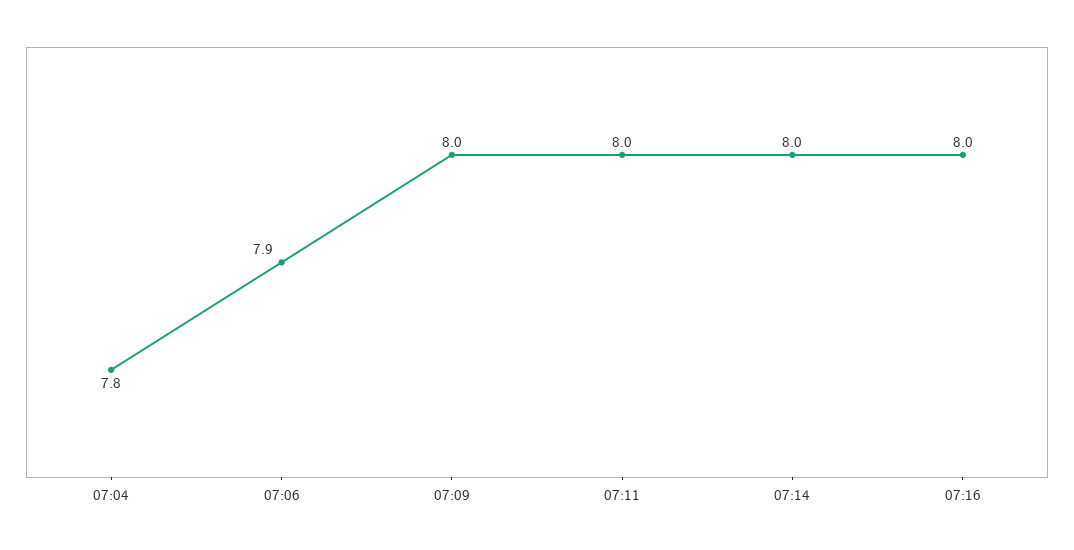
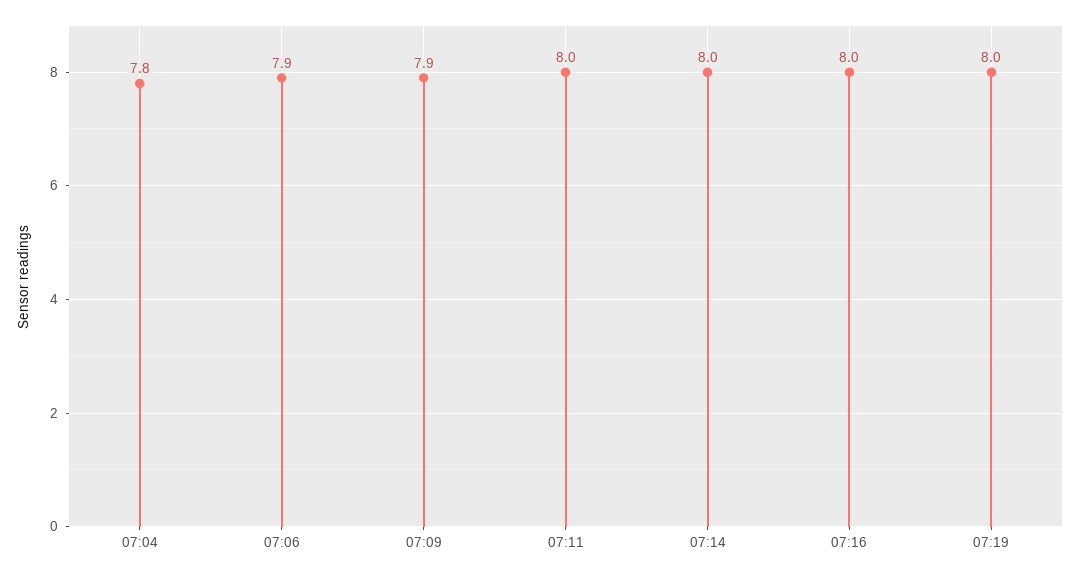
07:09: 8 -> 7.9
07:19: none -> 8

